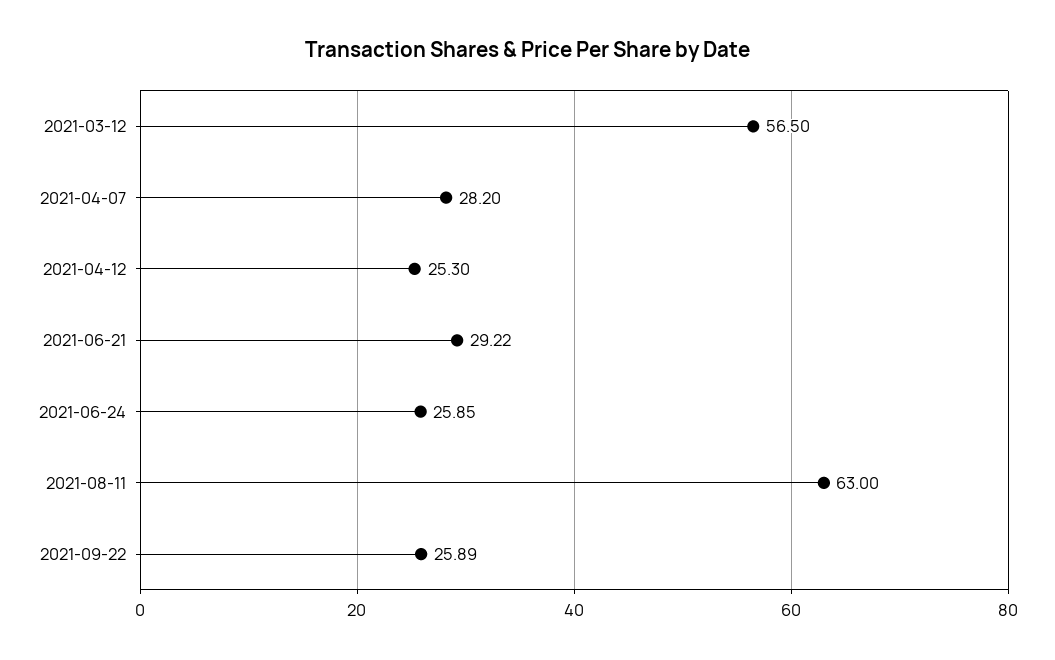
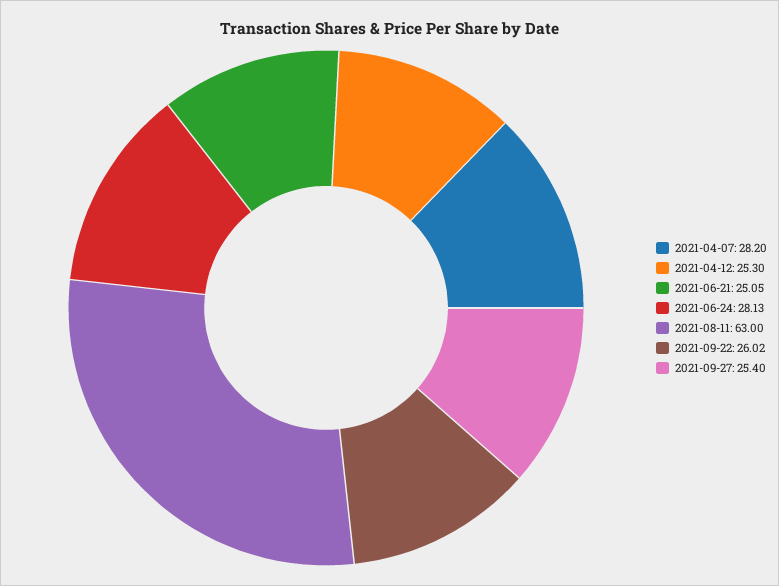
2021-03-12: 56.5 -> none
2021-06-21: 29.22 -> 25.05
2021-06-24: 25.85 -> 28.13
2021-09-22: 25.89 -> 26.02
2021-09-27: none -> 25.4

